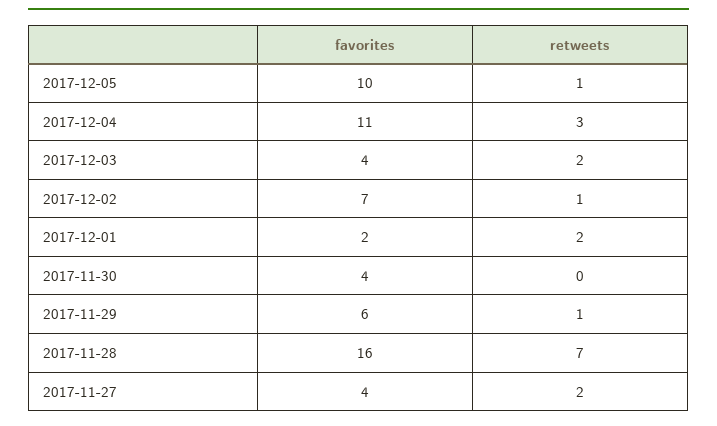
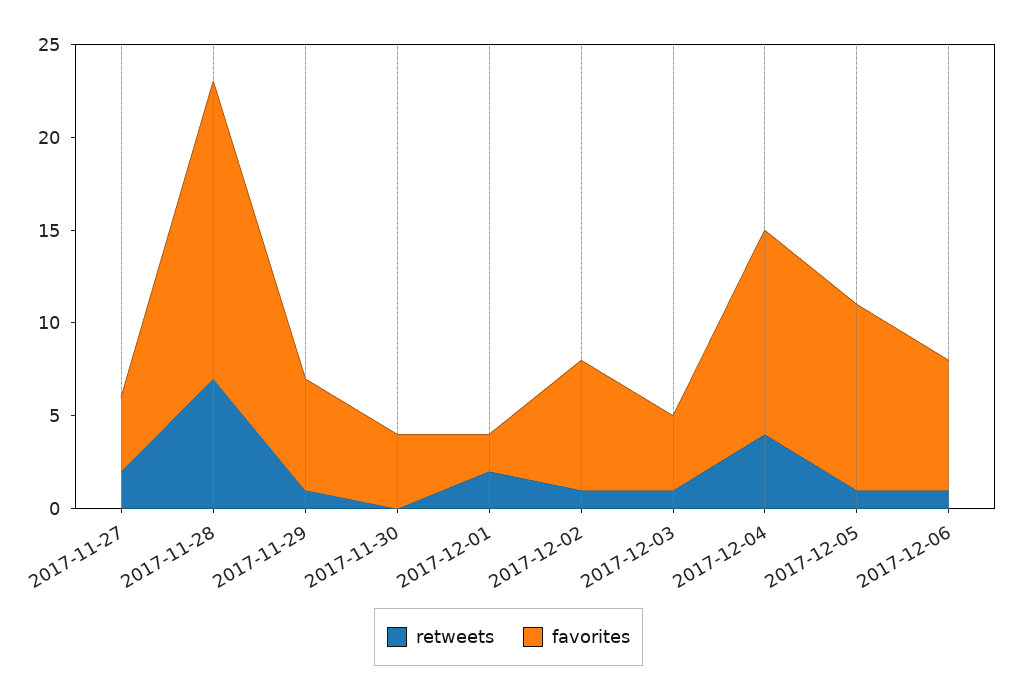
retweets, 2017-12-04: 3 -> 4
retweets, 2017-12-03: 2 -> 1
retweets, 2017-12-06: none -> 1
favorites, 2017-12-06: none -> 7

